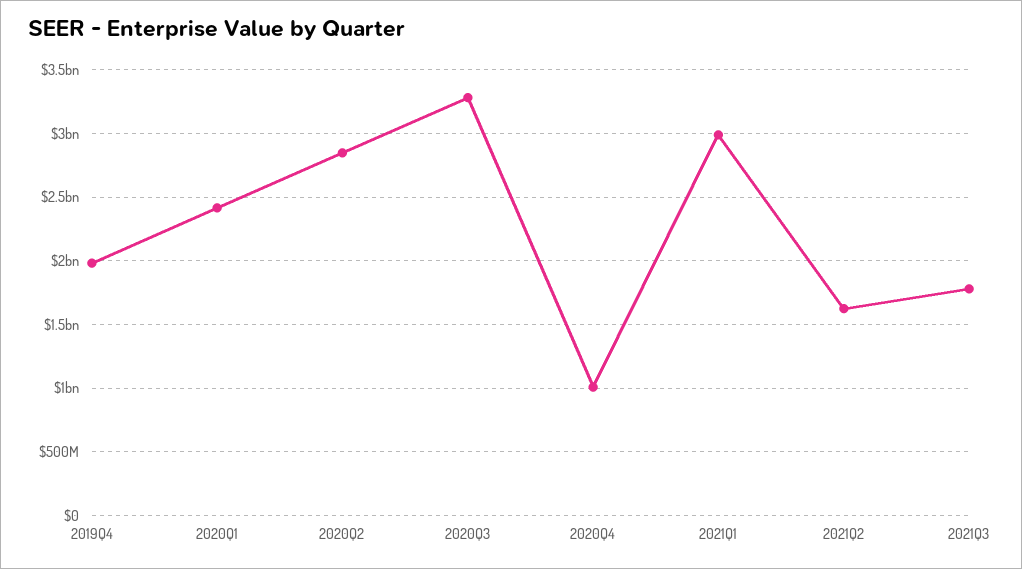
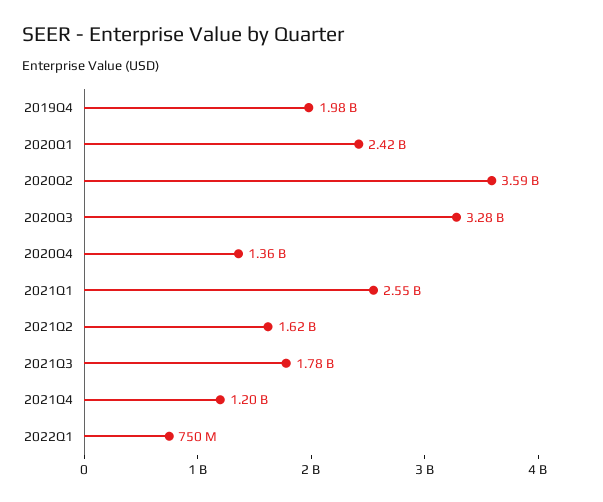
2020Q2: 2850000000 -> 3590000000
2020Q4: 1000000000 -> 1360000000
2021Q1: 3000000000 -> 2550000000
2021Q4: none -> 1200000000
2022Q1: none -> 750000000

